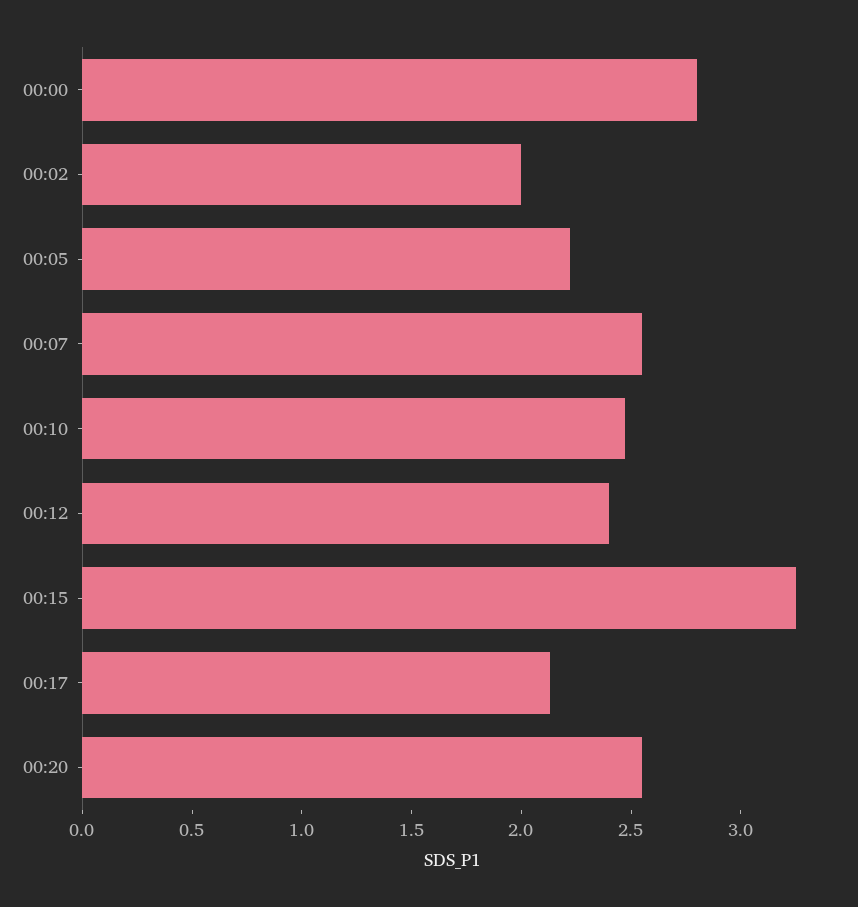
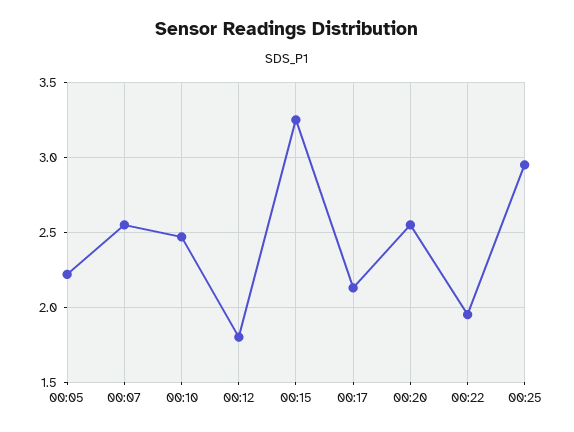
00:00: 2.8 -> none
00:02: 2 -> none
00:12: 2.4 -> 1.8
00:22: none -> 1.95
00:25: none -> 2.95

